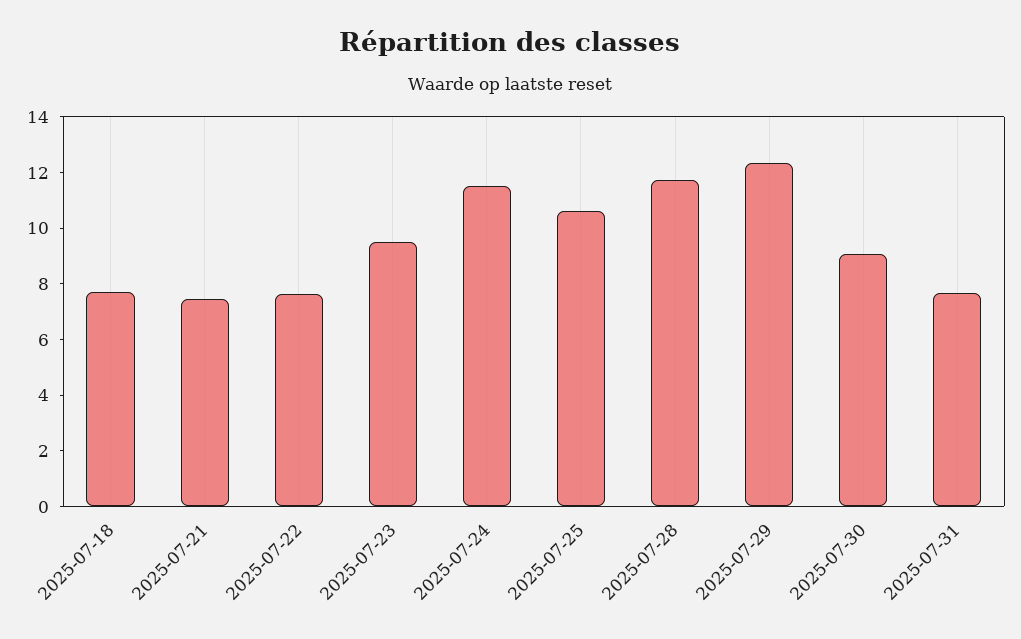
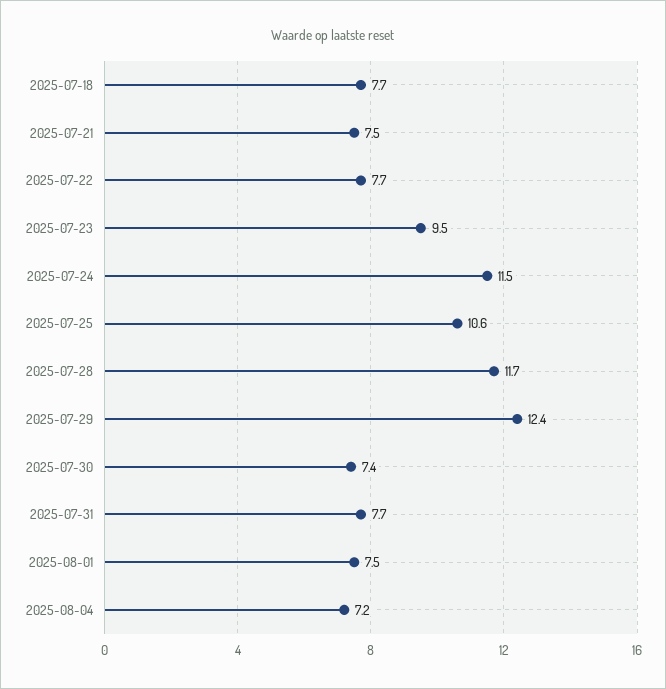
2025-07-30: 9 -> 7.4
2025-08-01: none -> 7.5
2025-08-04: none -> 7.2

